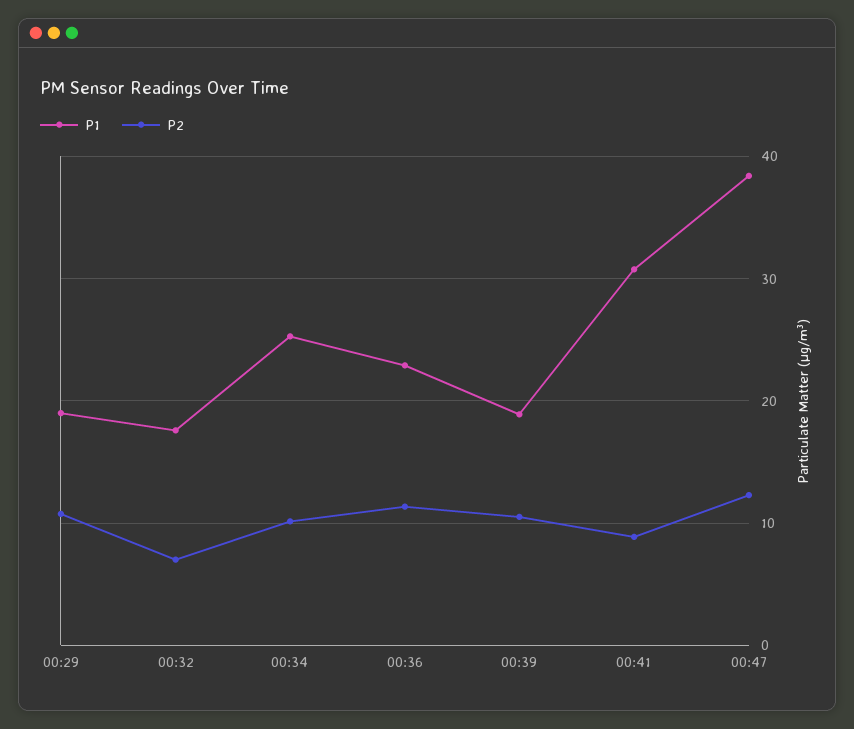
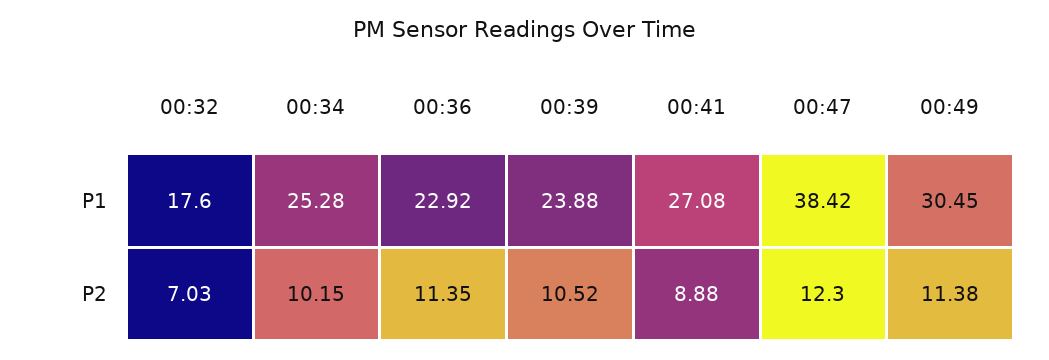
P1, 00:29: 19 -> none
P2, 00:29: 11 -> none
P1, 00:39: 19 -> 23.88
P1, 00:41: 31 -> 27.08
P1, 00:49: none -> 30.45
P2, 00:49: none -> 11.38

